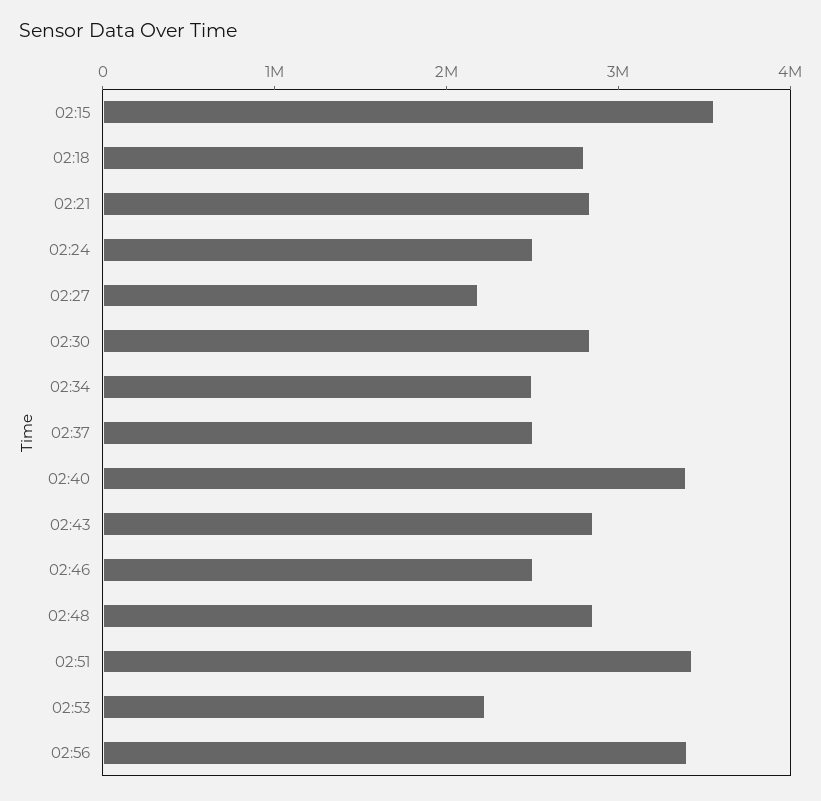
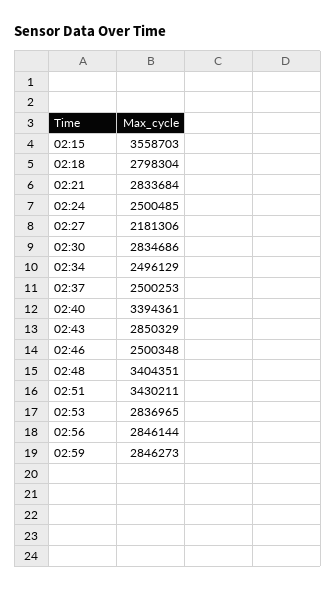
02:48: 2800000 -> 3404351
02:53: 2200000 -> 2836965
02:56: 3400000 -> 2846144
02:59: none -> 2846273

